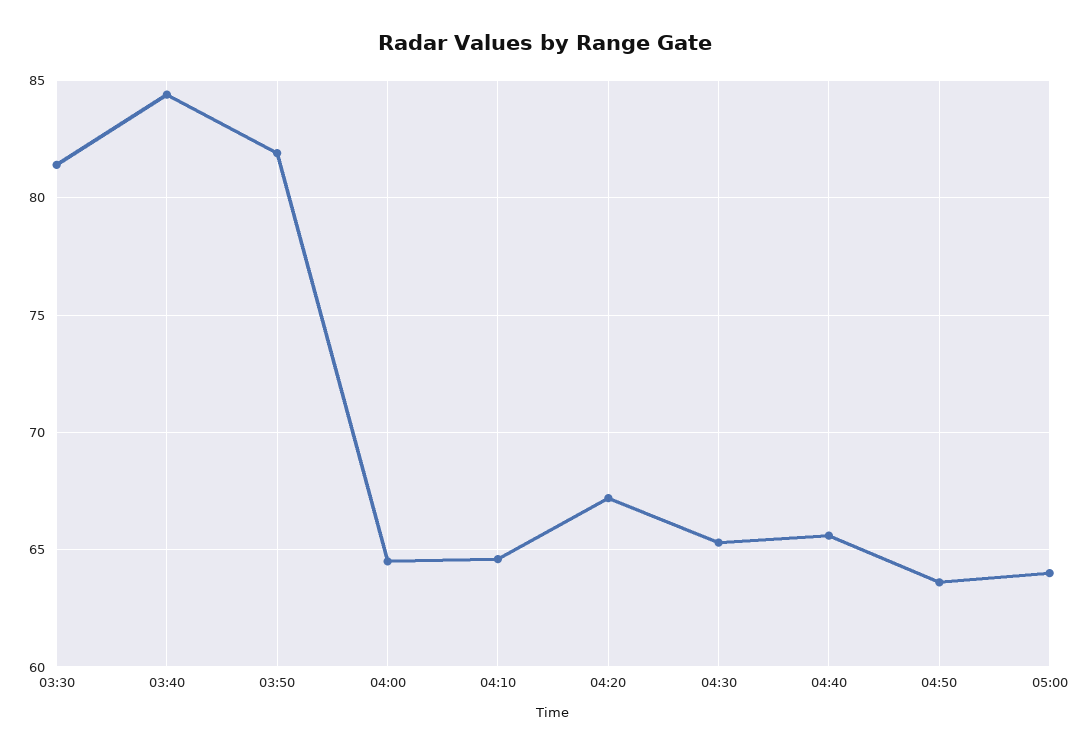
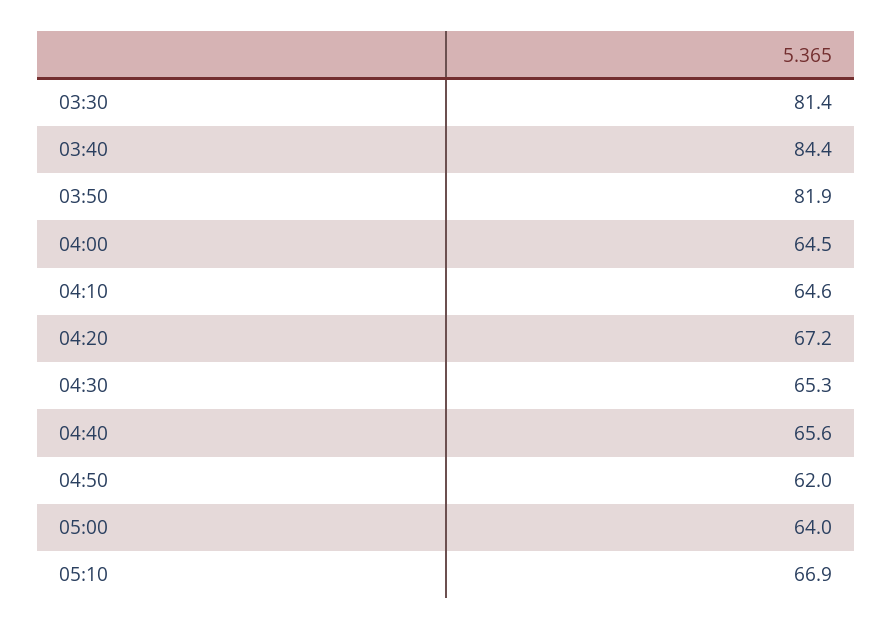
04:50: 63.5 -> 62
05:10: none -> 66.9

